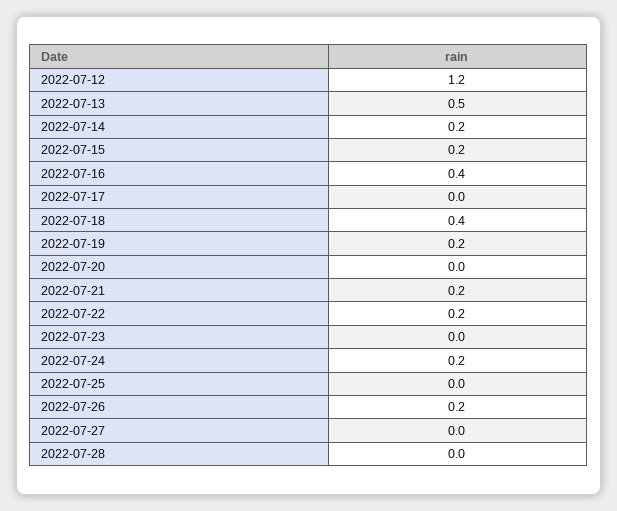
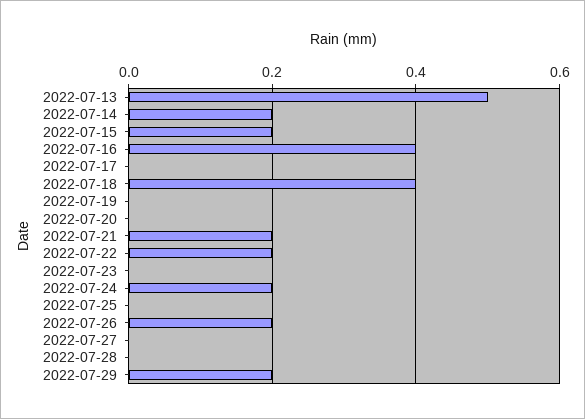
2022-07-12: 1.2 -> none
2022-07-19: 0.2 -> 0
2022-07-29: none -> 0.2

